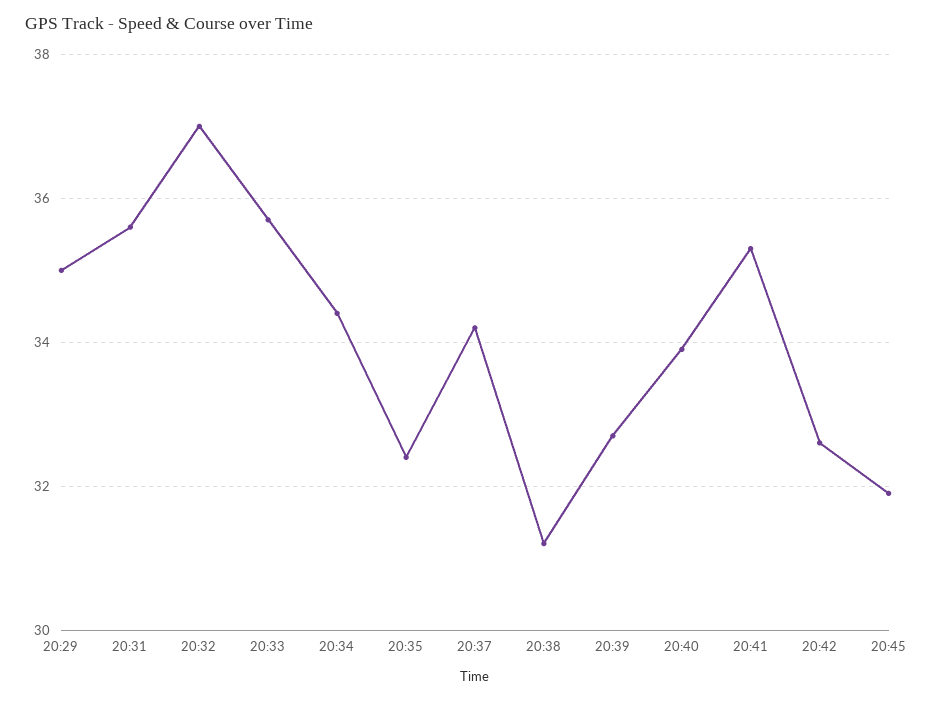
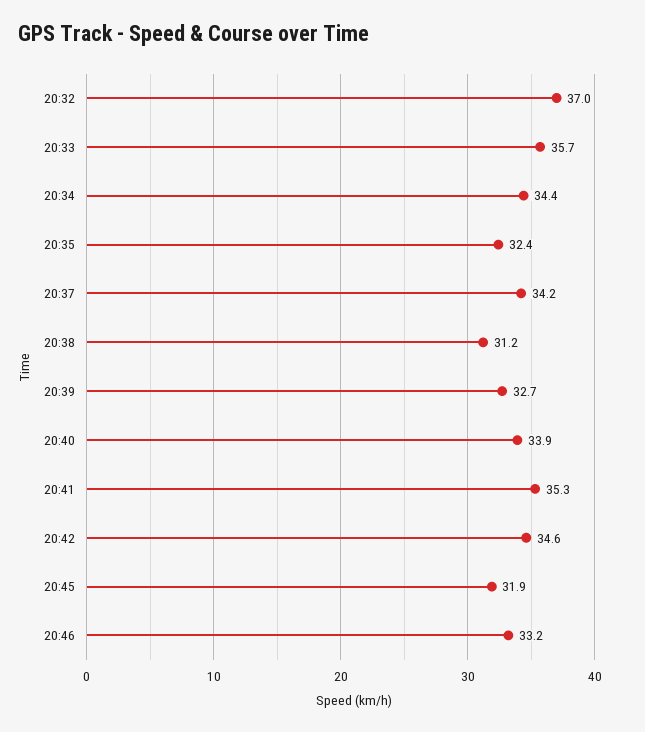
20:29: 35 -> none
20:31: 35.5 -> none
20:42: 32.5 -> 34.6
20:46: none -> 33.2

